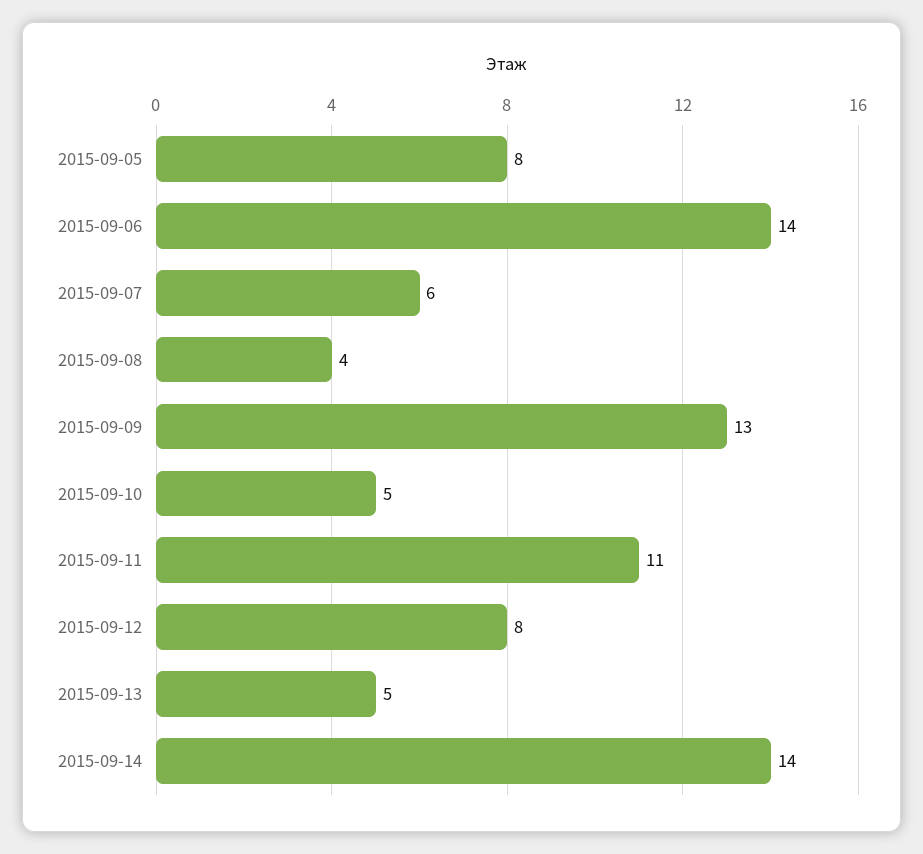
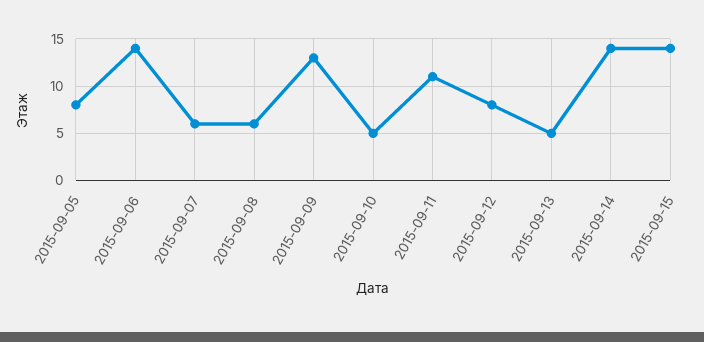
2015-09-08: 4 -> 6
2015-09-15: none -> 14

